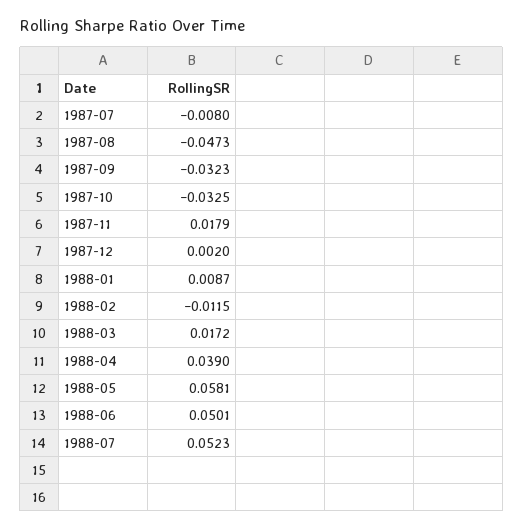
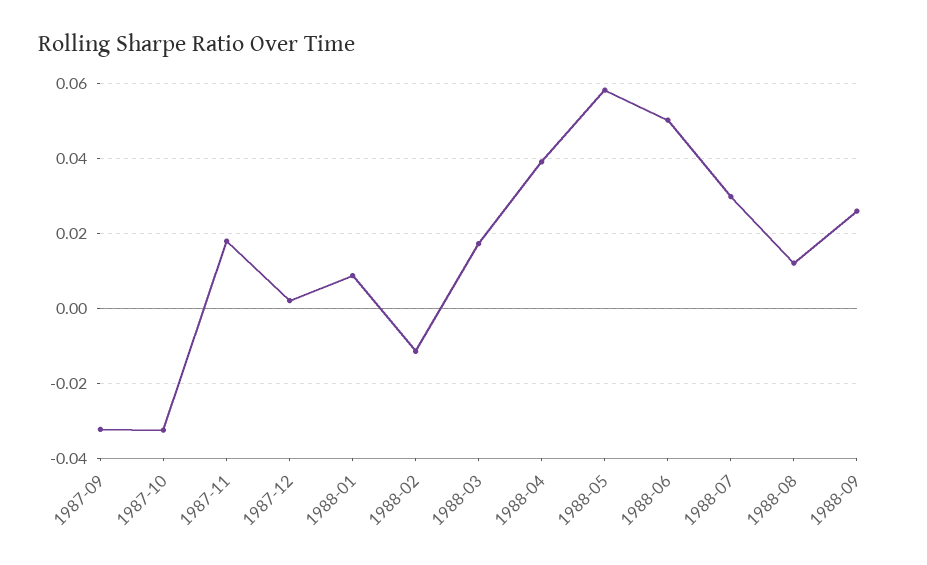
1987-07: -0.008 -> none
1987-08: -0.0473 -> none
1988-07: 0.0523 -> 0.03
1988-08: none -> 0.012
1988-09: none -> 0.026

